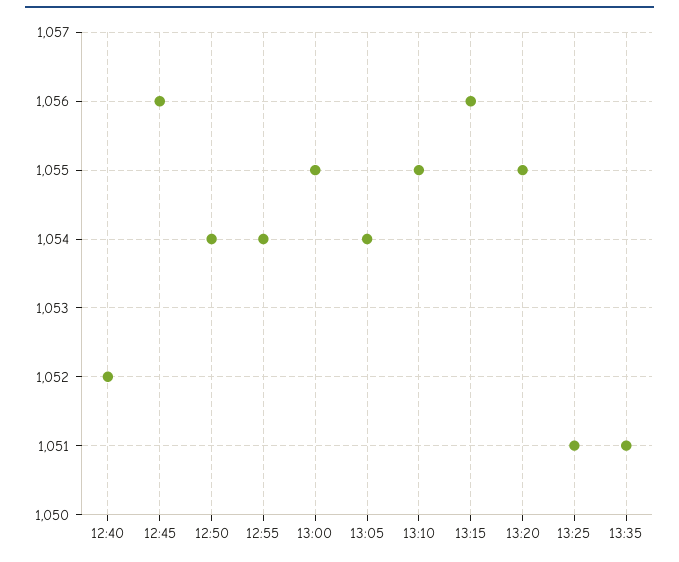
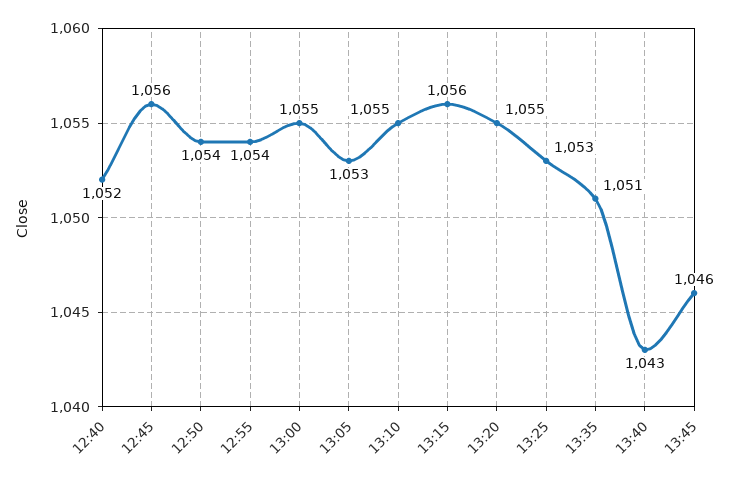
13:05: 1054 -> 1053
13:25: 1051 -> 1053
13:40: none -> 1043
13:45: none -> 1046

